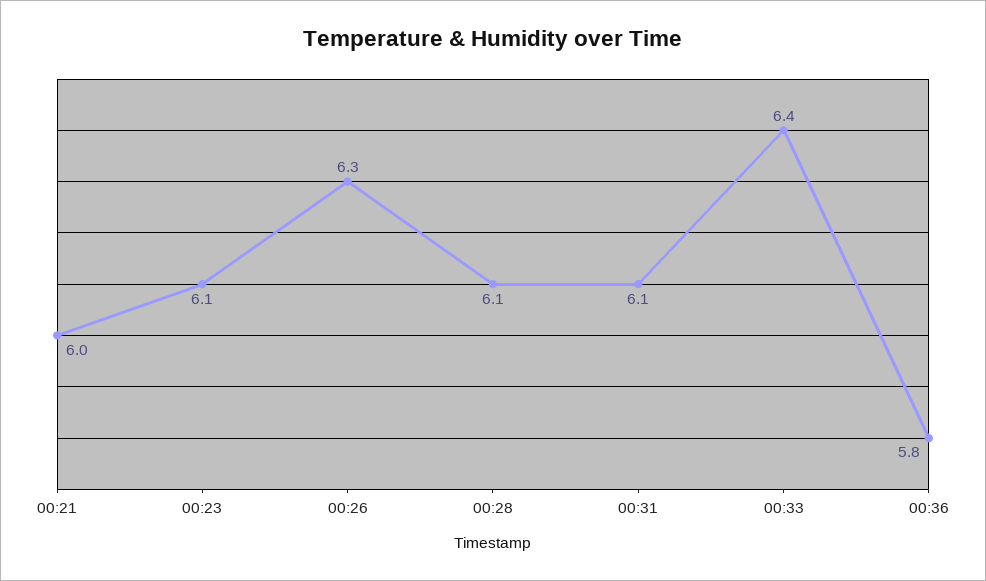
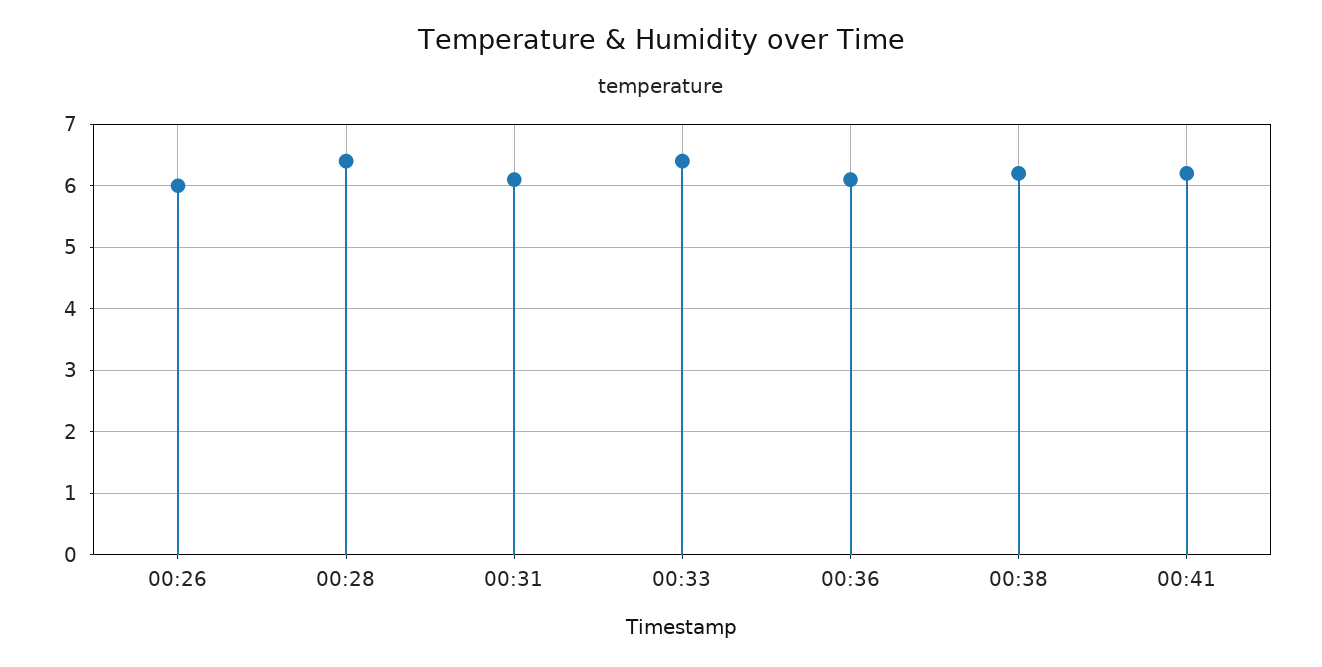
00:21: 6 -> none
00:23: 6.1 -> none
00:26: 6.3 -> 6
00:28: 6.1 -> 6.4
00:36: 5.8 -> 6.1
00:38: none -> 6.2
00:41: none -> 6.2

